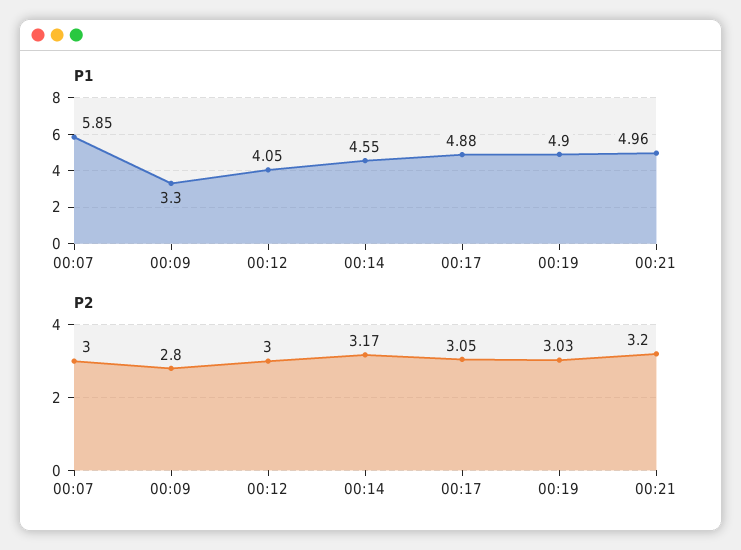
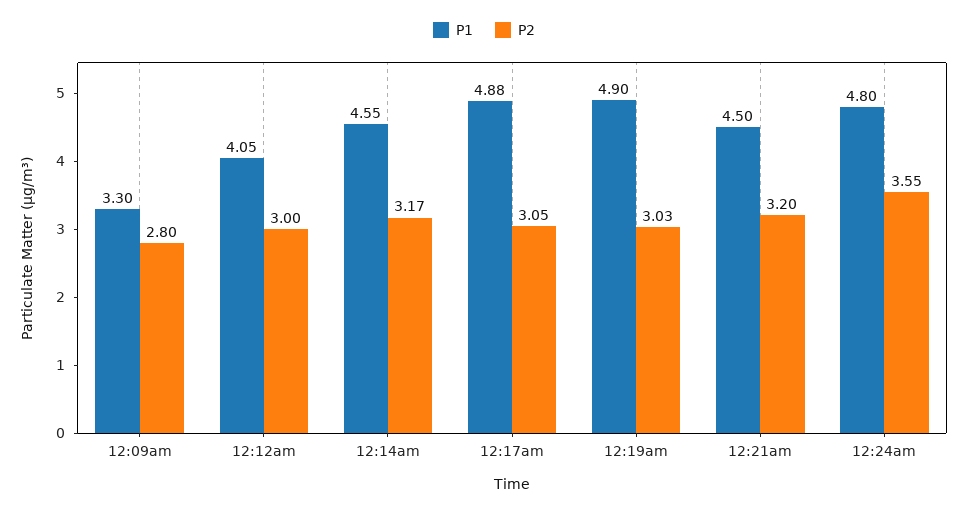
P1, 00:07: 5.85 -> none
P1, 00:21: 4.96 -> 4.5
P2, 00:07: 3 -> none
P1, 12:24am: none -> 4.8
P2, 12:24am: none -> 3.55

